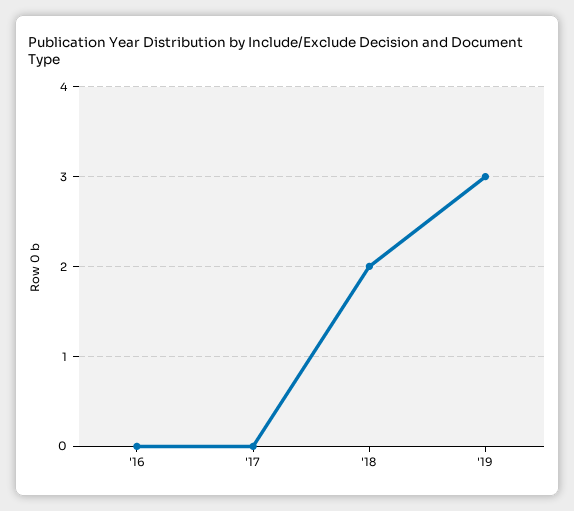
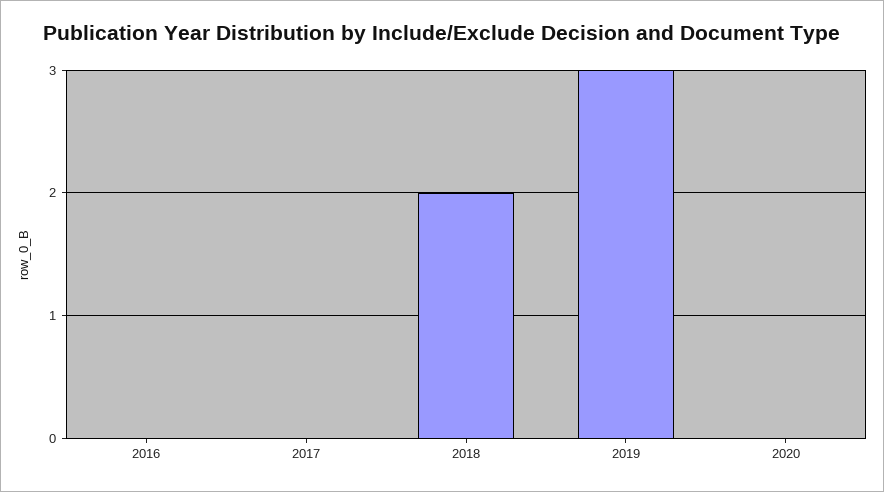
2020: none -> 0

